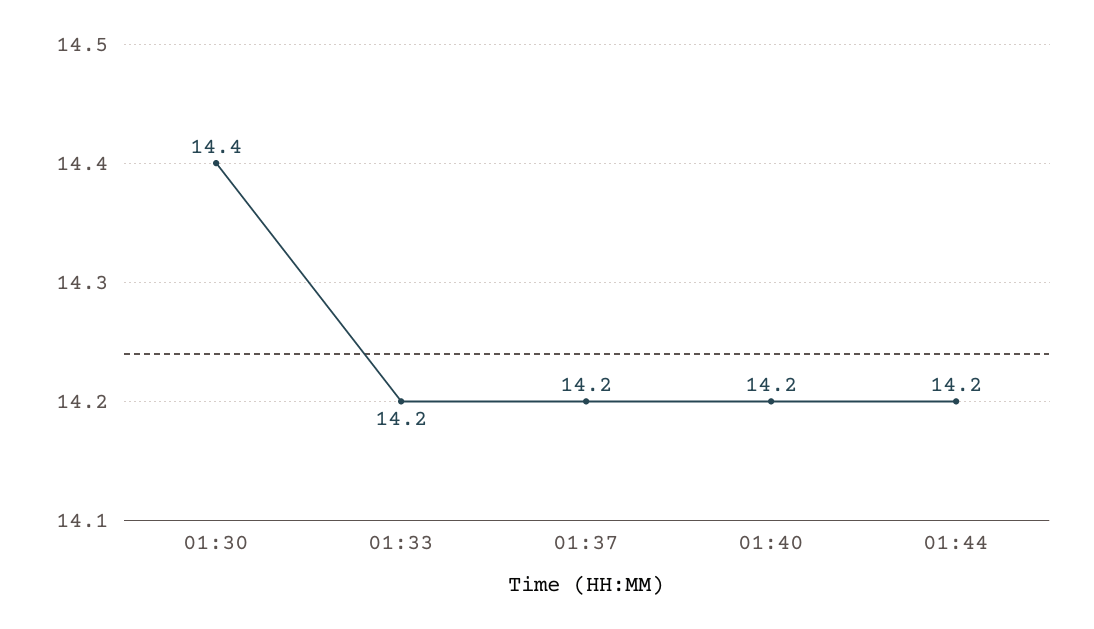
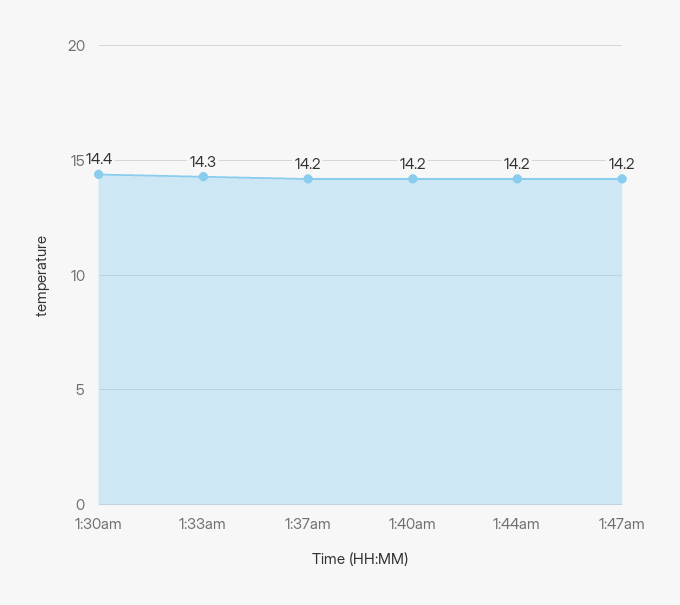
01:33: 14.2 -> 14.3
1:47am: none -> 14.2

